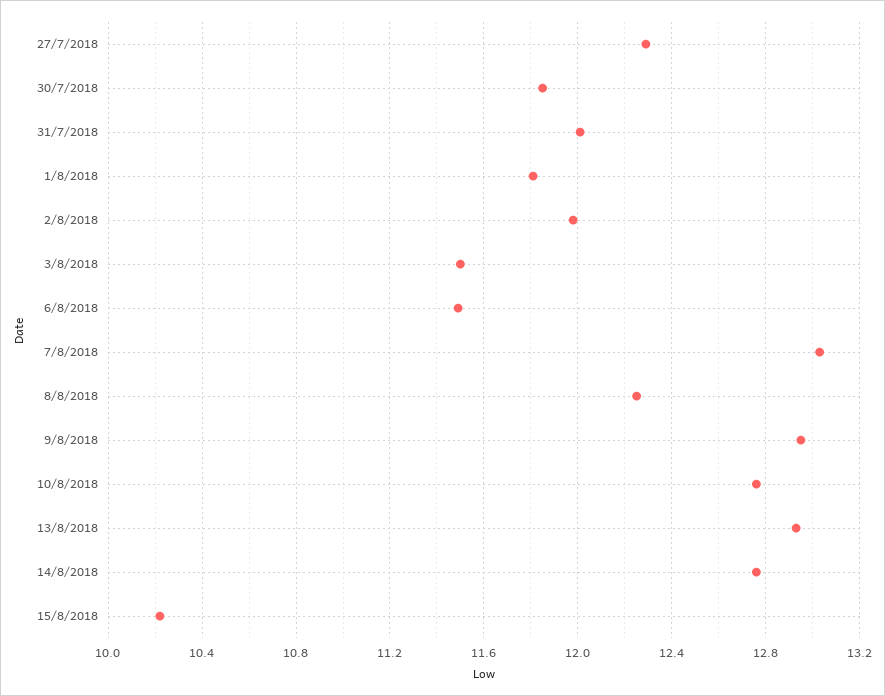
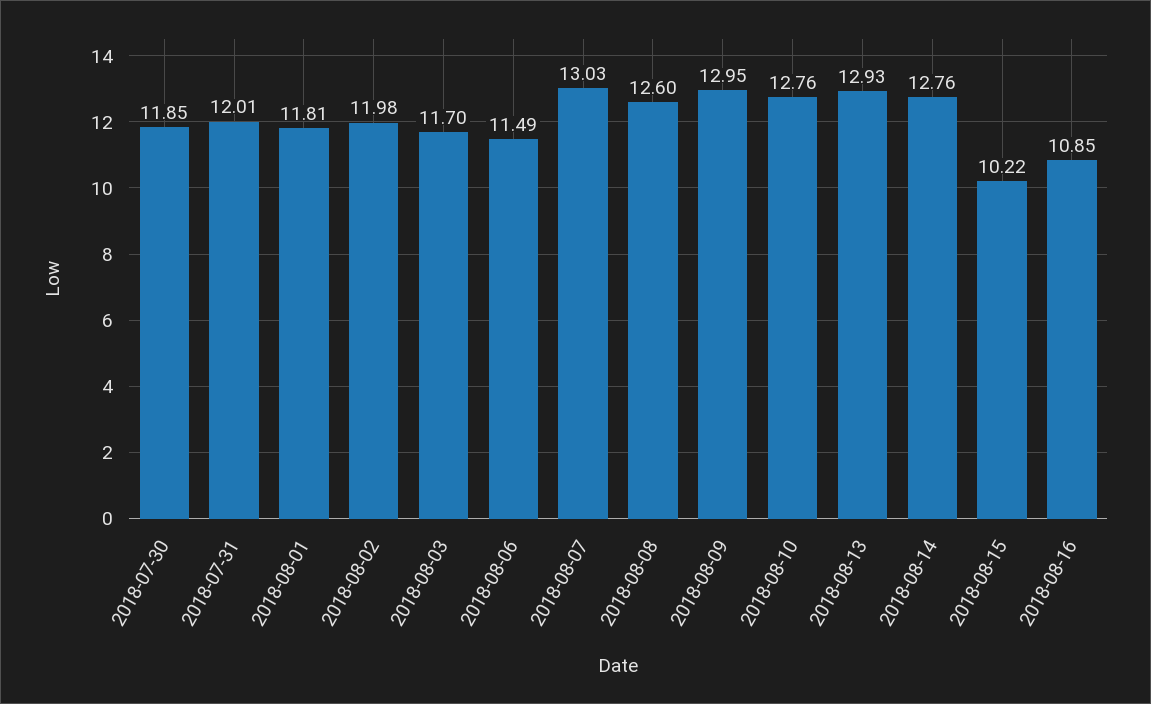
27/7/2018: 12.3 -> none
3/8/2018: 11.5 -> 11.7
8/8/2018: 12.25 -> 12.6
2018-08-16: none -> 10.85

